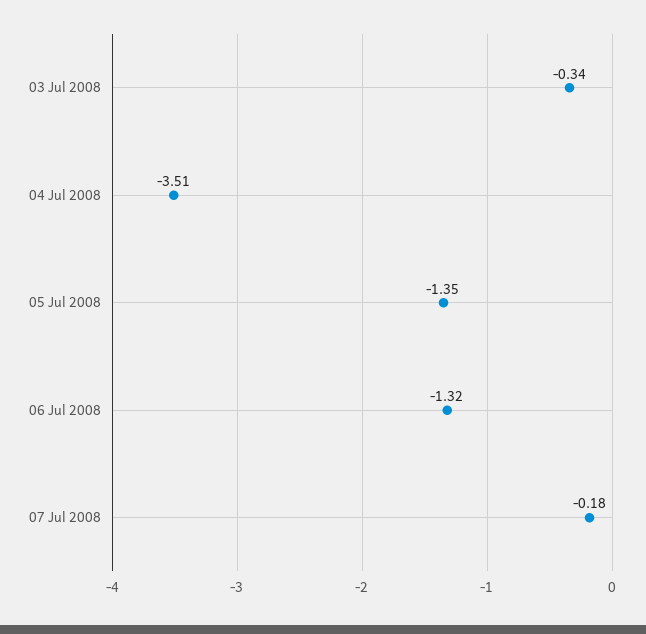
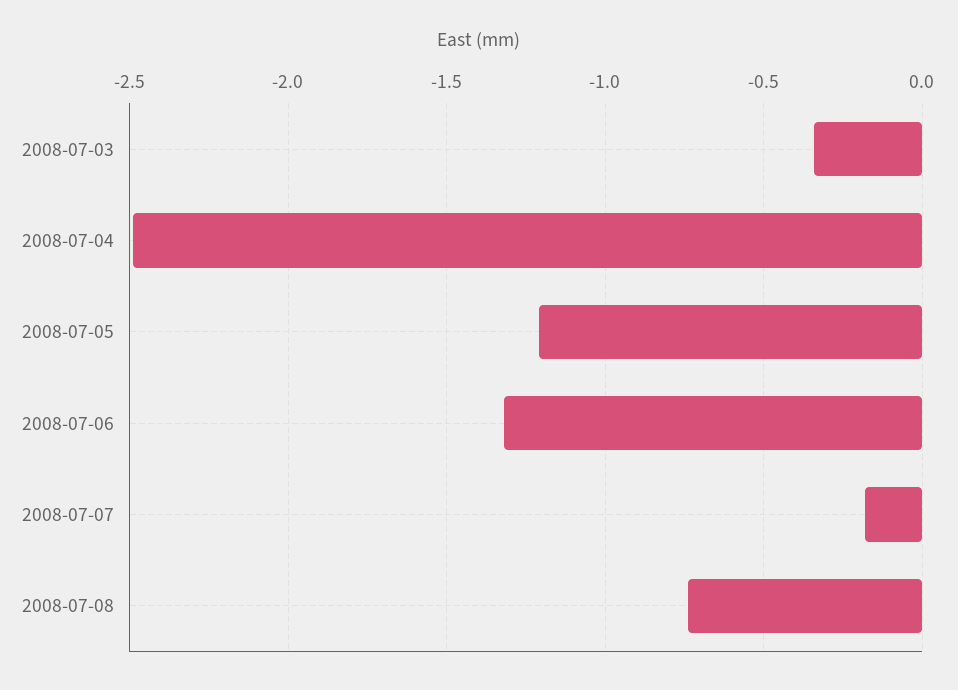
04 Jul 2008: -3.51 -> -2.5
05 Jul 2008: -1.35 -> -1.2
2008-07-08: none -> -0.75

